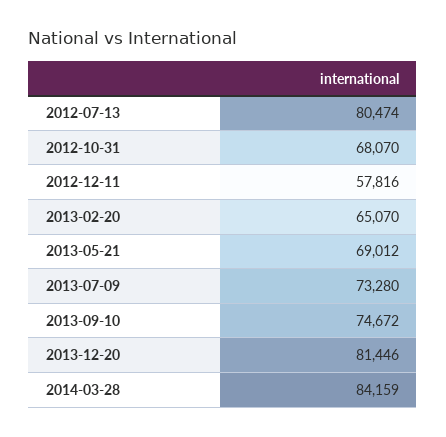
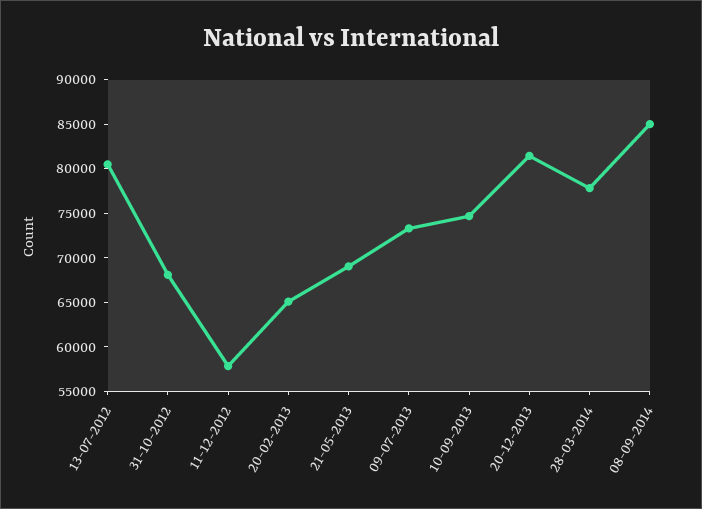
2014-03-28: 84159 -> 78000
08-09-2014: none -> 85000

